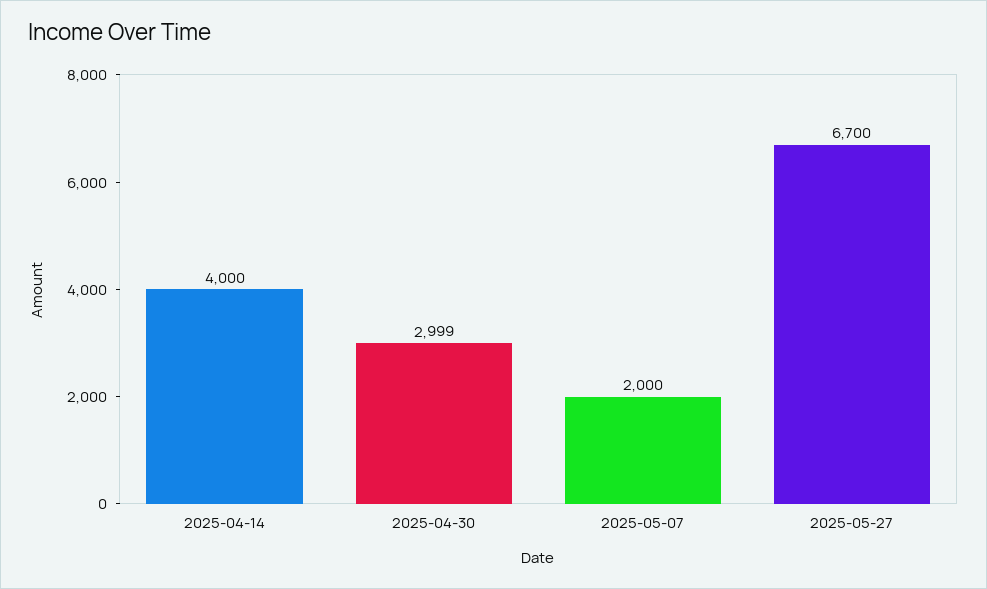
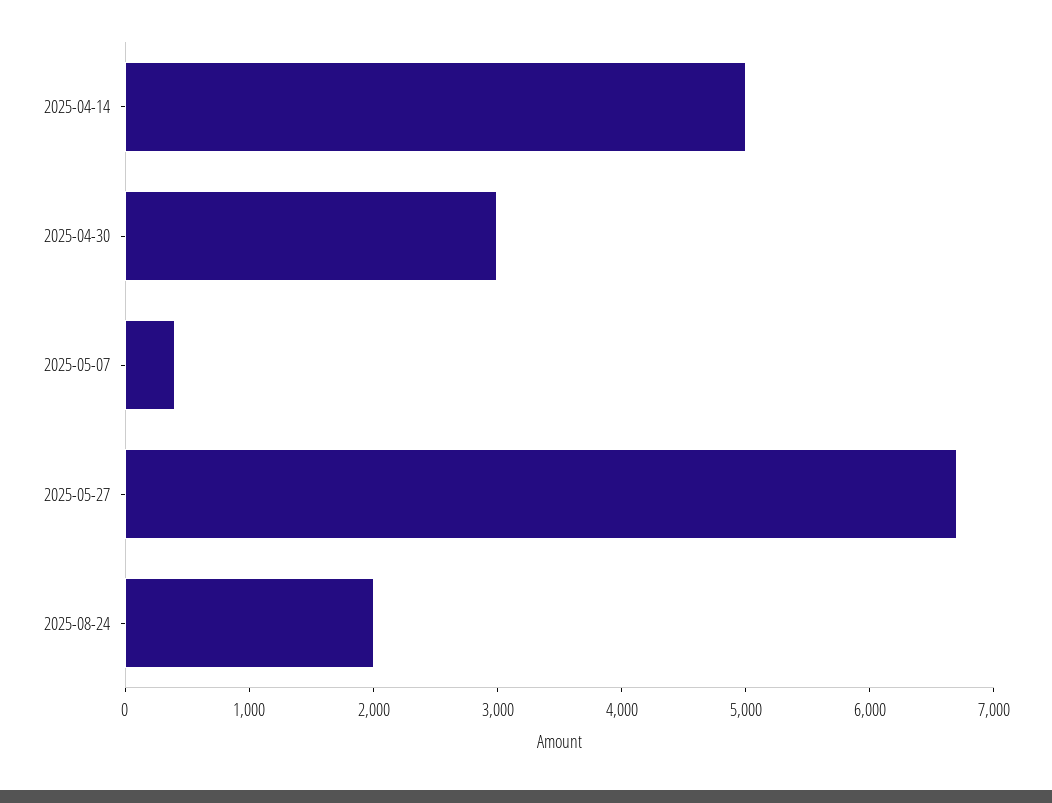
2025-04-14: 4000 -> 5000
2025-05-07: 2000 -> 400
2025-08-24: none -> 2000

